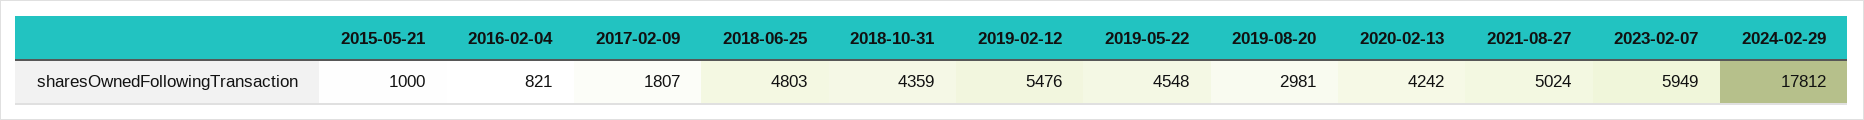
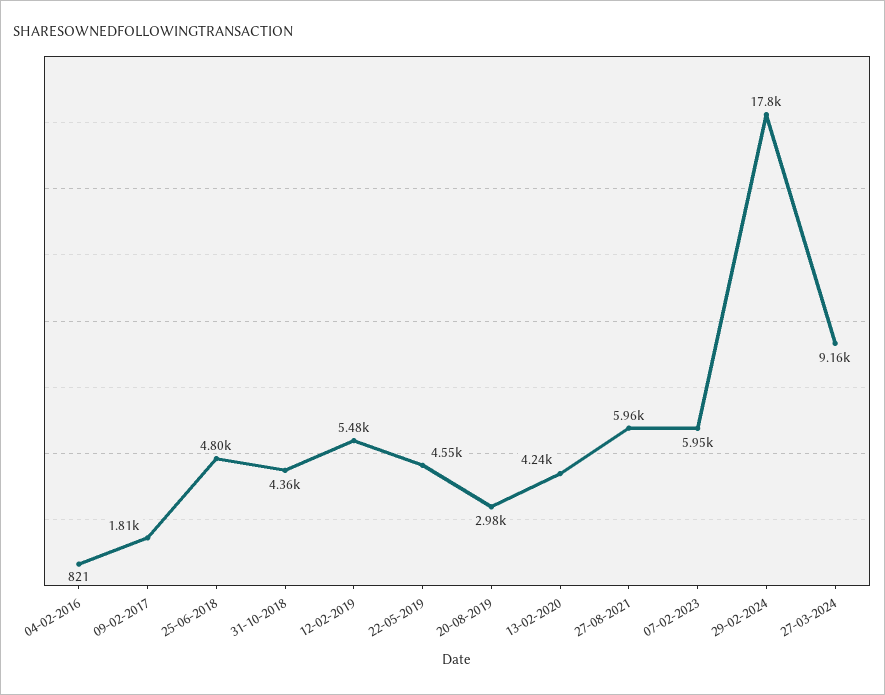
2015-05-21: 1000 -> none
2021-08-27: 5024 -> 5960
27-03-2024: none -> 9160

